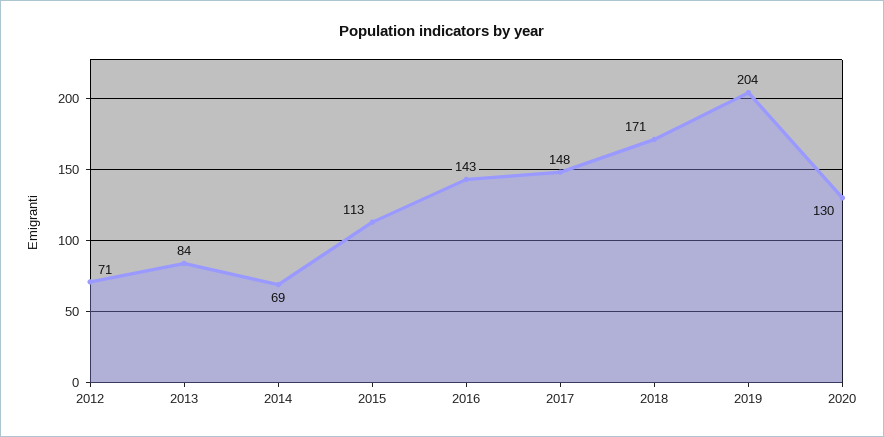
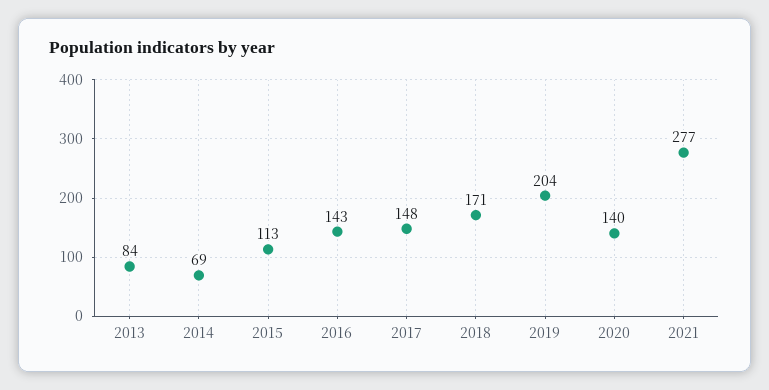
2012: 71 -> none
2020: 130 -> 140
2021: none -> 277

